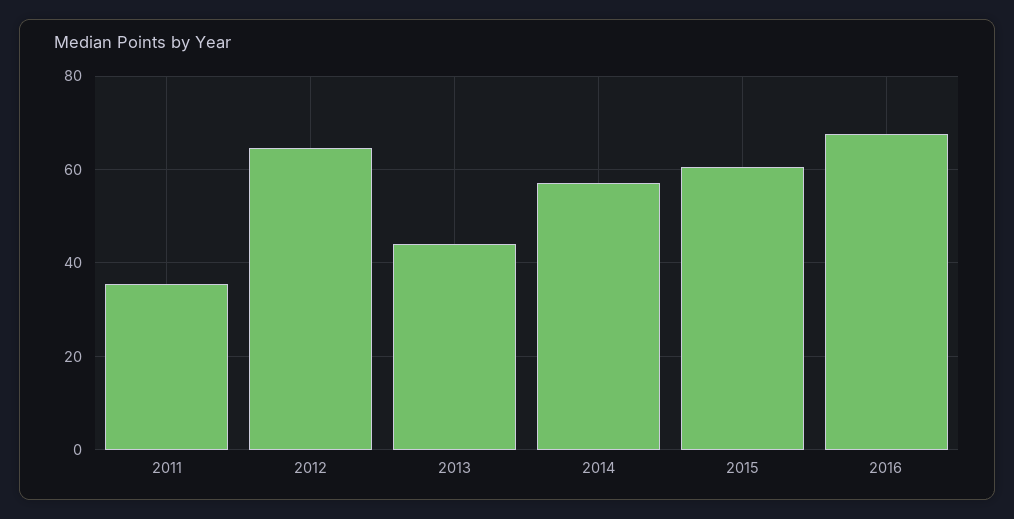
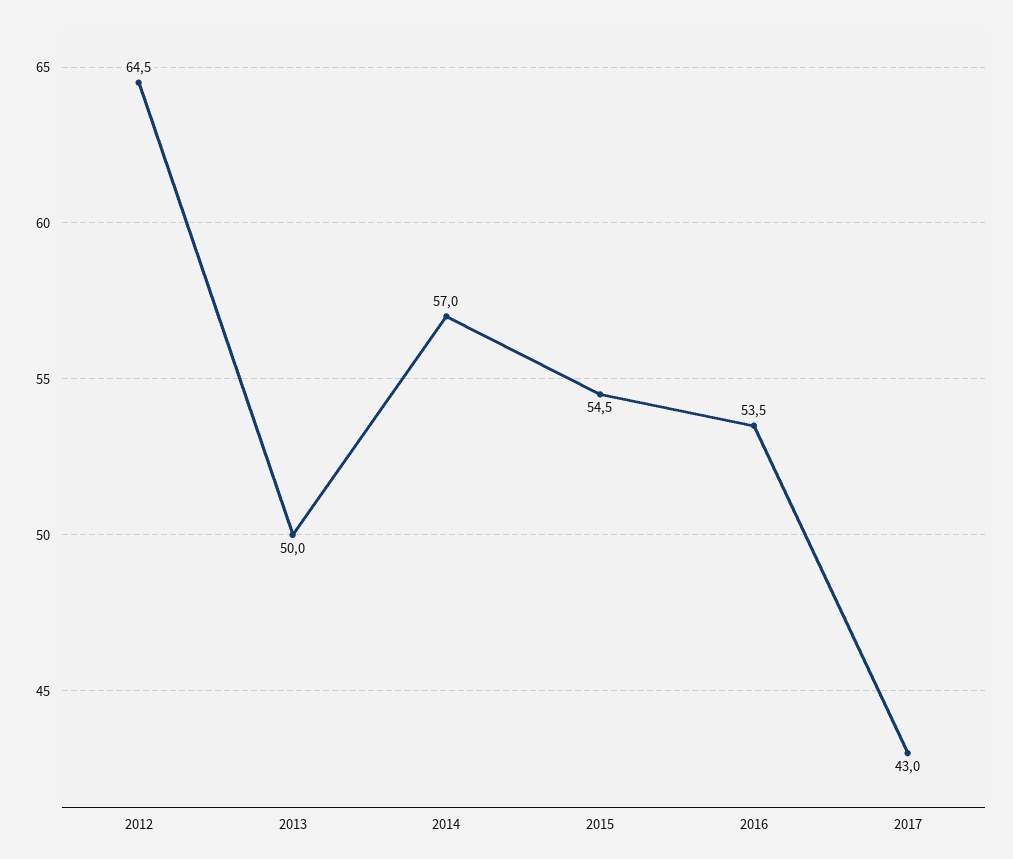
2011: 36 -> none
2013: 44 -> 50
2015: 60 -> 54.5
2016: 68 -> 53.5
2017: none -> 43

